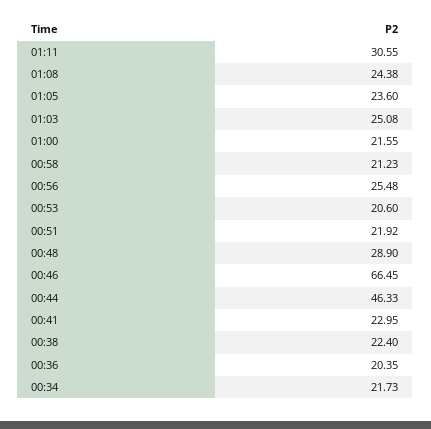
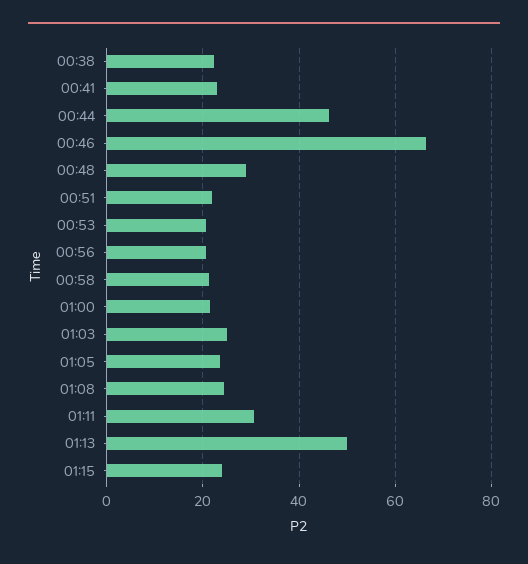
00:56: 25.48 -> 20
00:36: 20.35 -> none
00:34: 21.73 -> none
01:13: none -> 50
01:15: none -> 24

